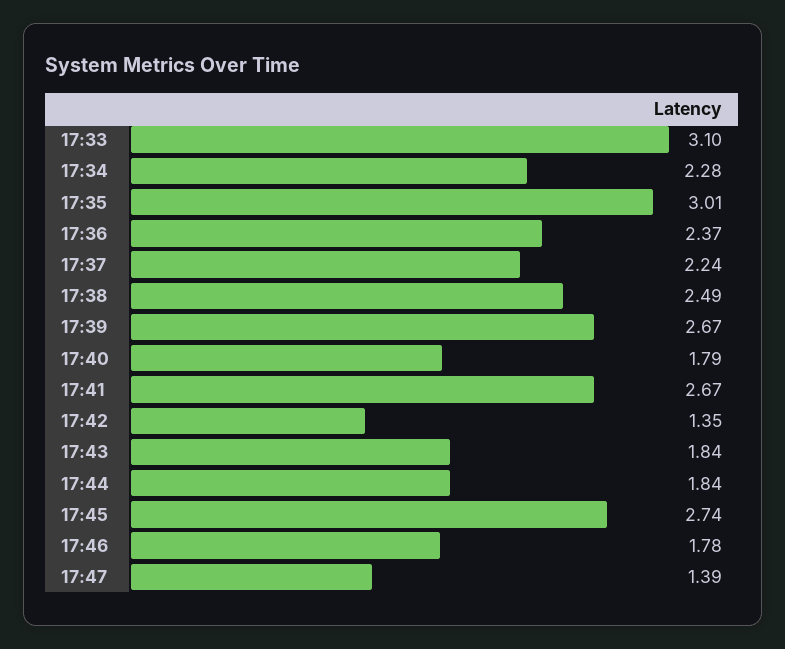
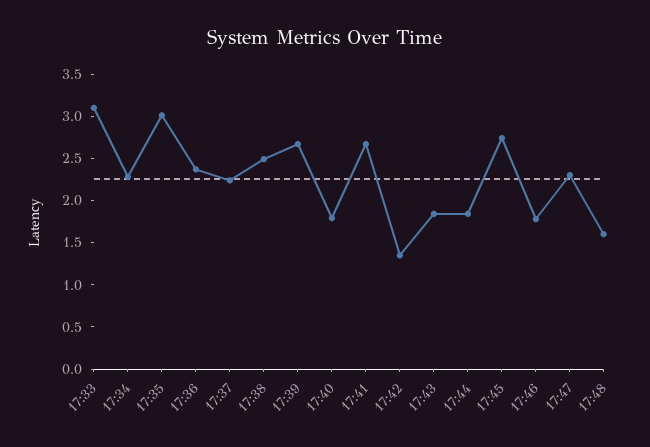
17:47: 1.39 -> 2.3
17:48: none -> 1.6

